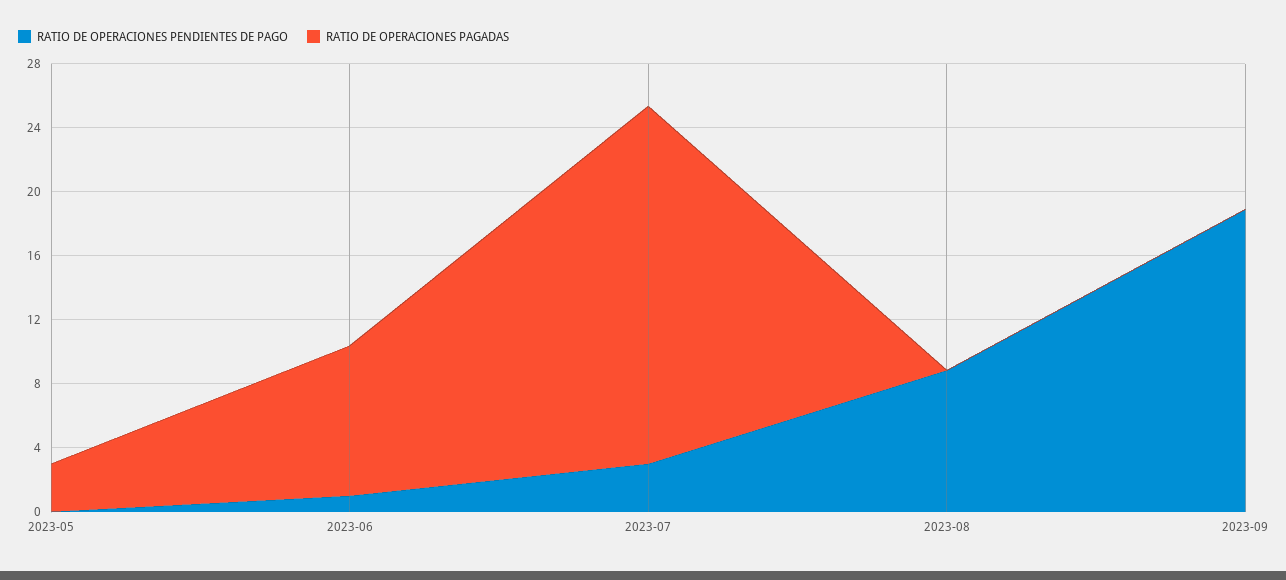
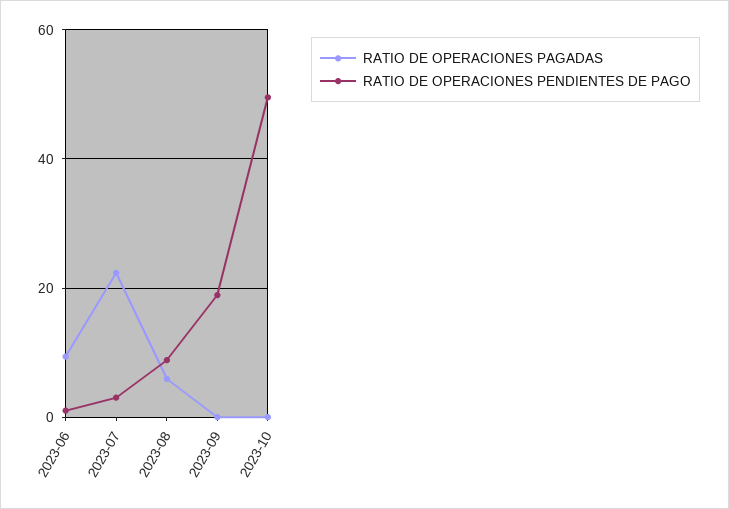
RATIO DE OPERACIONES PENDIENTES DE PAGO, 2023-05: 0 -> none
RATIO DE OPERACIONES PAGADAS, 2023-05: 3 -> none
RATIO DE OPERACIONES PAGADAS, 2023-08: 0 -> 6
RATIO DE OPERACIONES PAGADAS, 2023-10: none -> 0
RATIO DE OPERACIONES PENDIENTES DE PAGO, 2023-10: none -> 50

